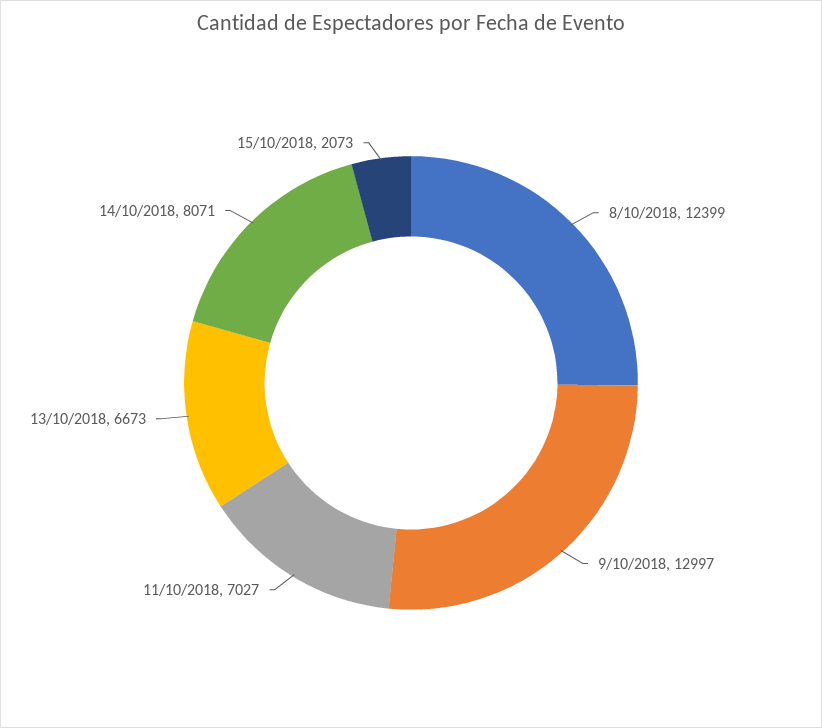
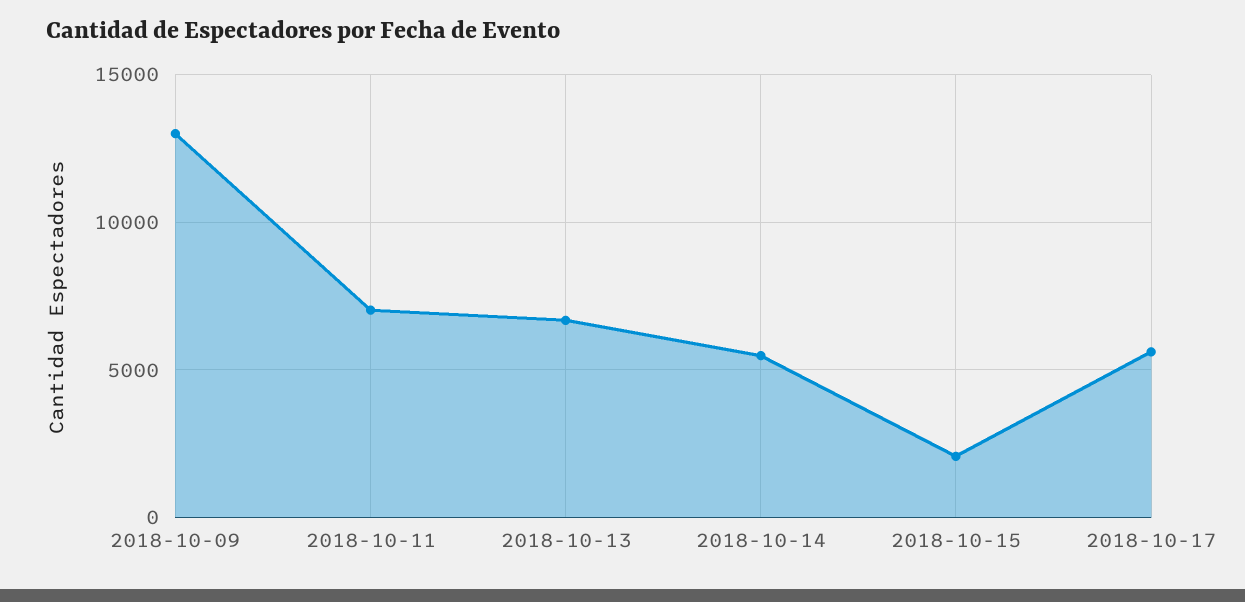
8/10/2018: 12399 -> none
14/10/2018: 8071 -> 5500
2018-10-17: none -> 5500

